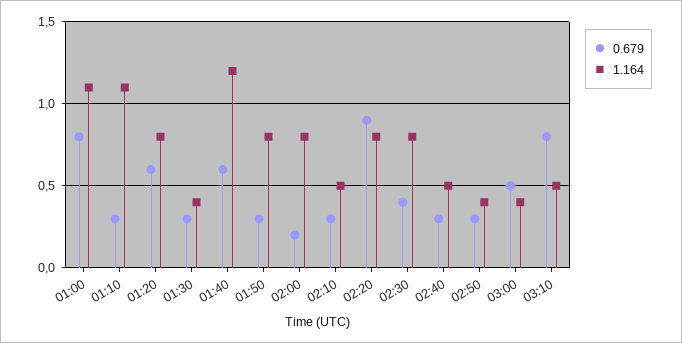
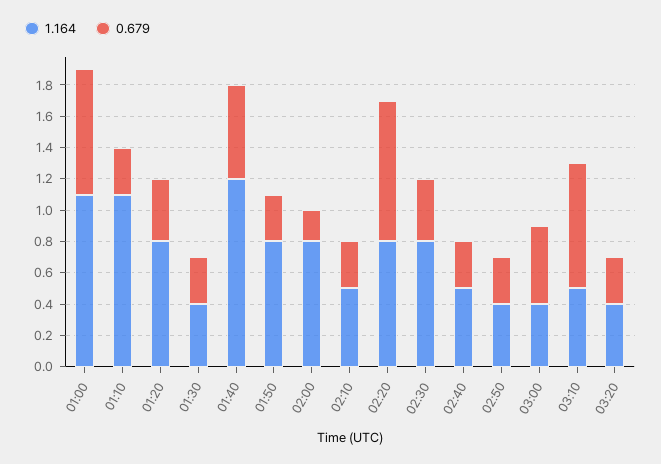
0.679, 01:20: 0.6 -> 0.4
1.164, 03:20: none -> 0.4
0.679, 03:20: none -> 0.3

